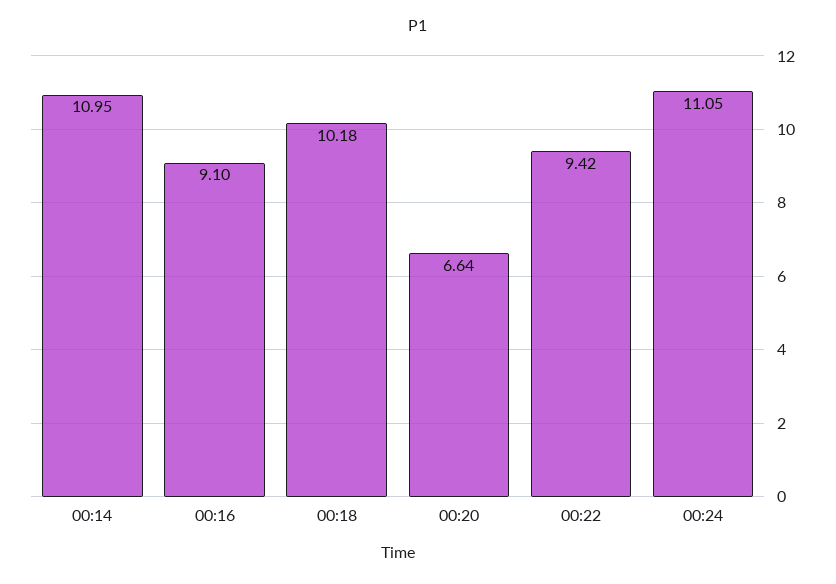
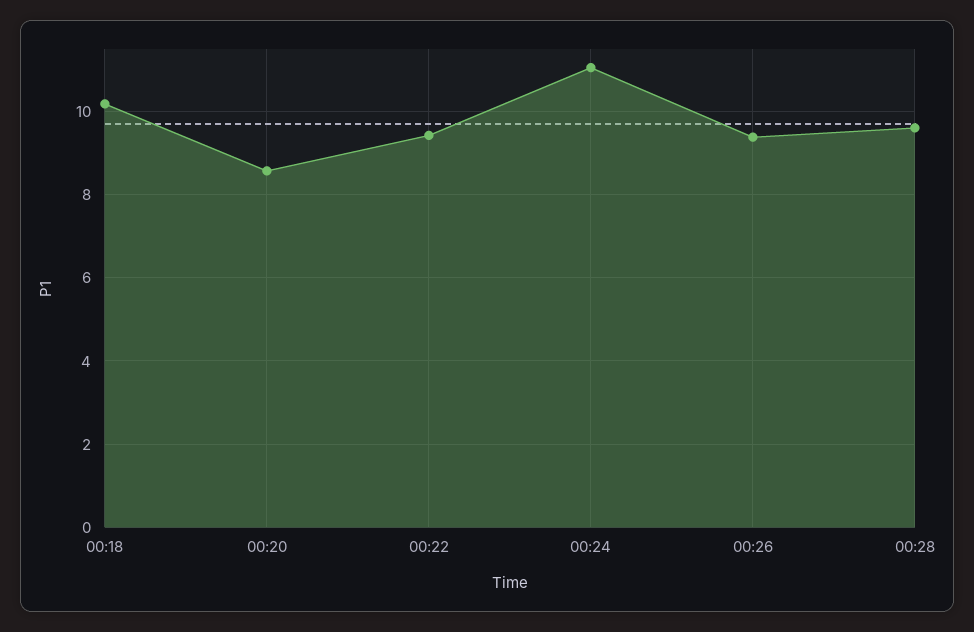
00:14: 10.95 -> none
00:16: 9.1 -> none
00:20: 6.64 -> 8.6
00:26: none -> 9.4
00:28: none -> 9.6

